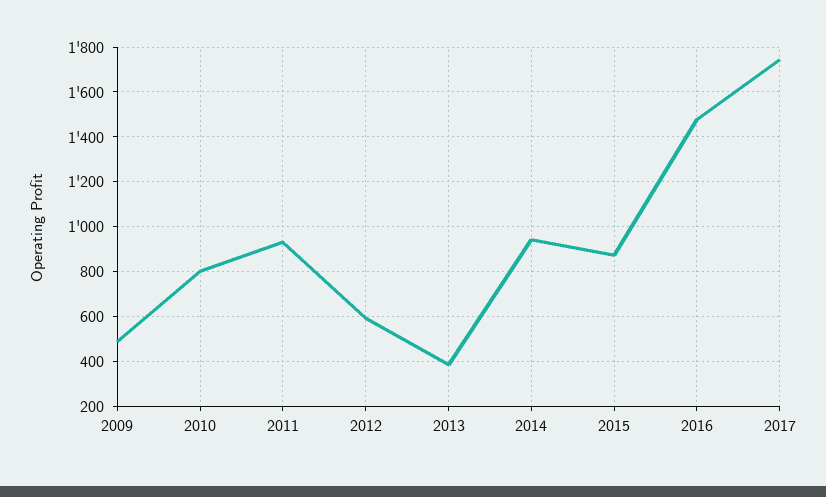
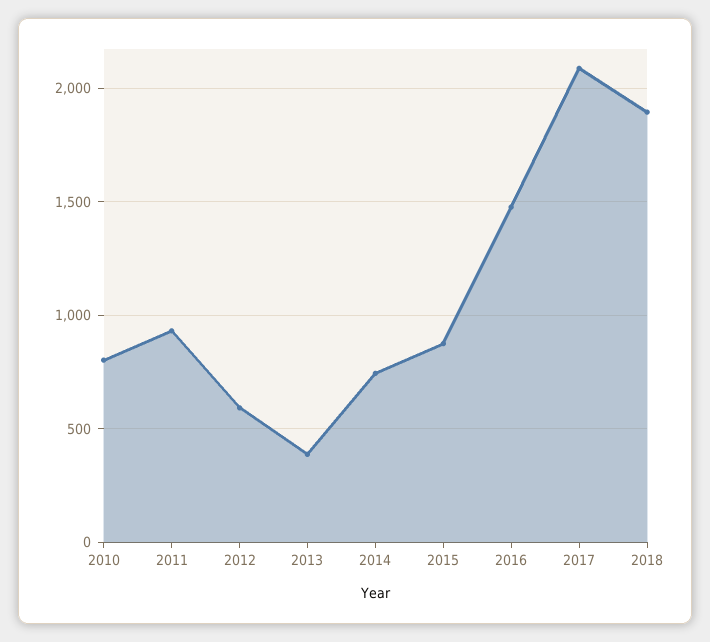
2009: 500 -> none
2014: 950 -> 750
2017: 1750 -> 2100
2018: none -> 1900

